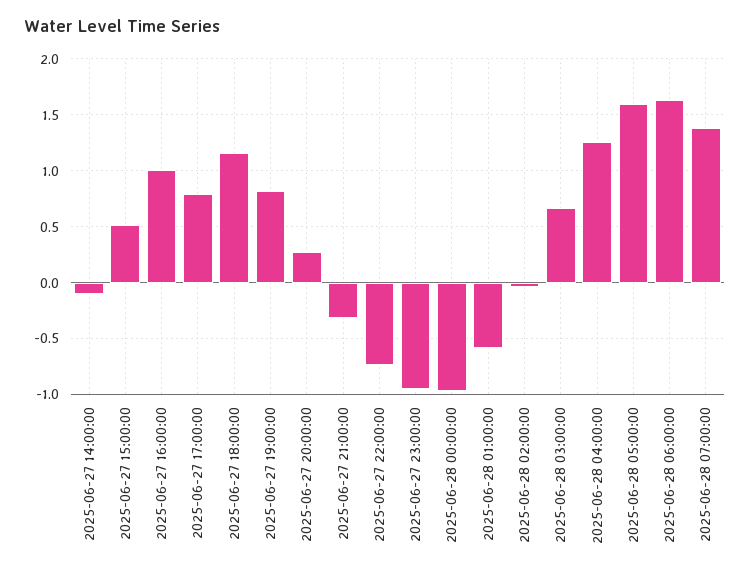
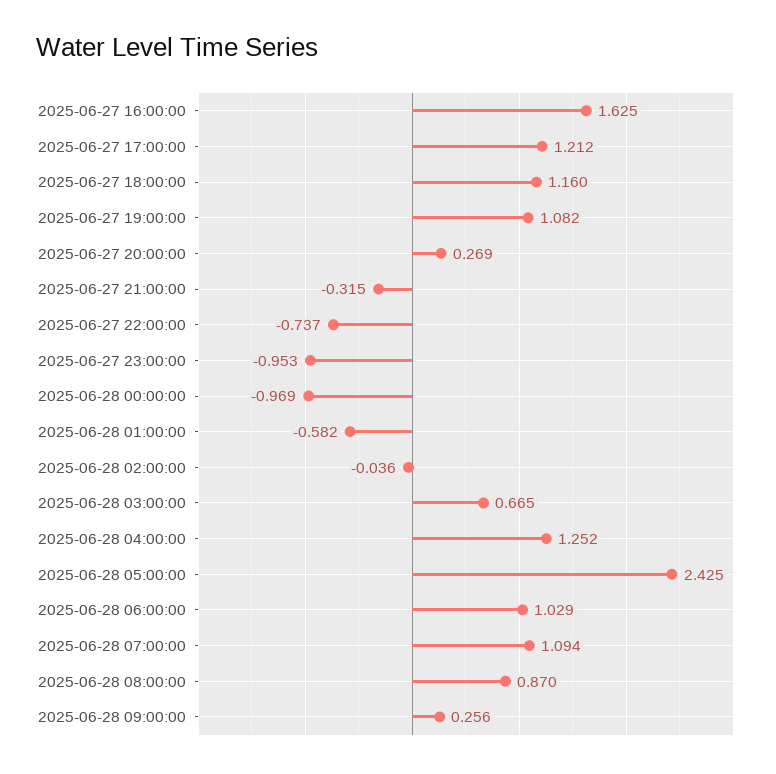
2025-06-27 14:00:00: -0.1 -> none
2025-06-27 15:00:00: 0.5 -> none
2025-06-27 16:00:00: 1 -> 1.625
2025-06-27 17:00:00: 0.8 -> 1.212
2025-06-27 19:00:00: 0.8 -> 1.082
2025-06-28 05:00:00: 1.6 -> 2.425
2025-06-28 06:00:00: 1.6 -> 1.029
2025-06-28 07:00:00: 1.4 -> 1.094
2025-06-28 08:00:00: none -> 0.87
2025-06-28 09:00:00: none -> 0.256

